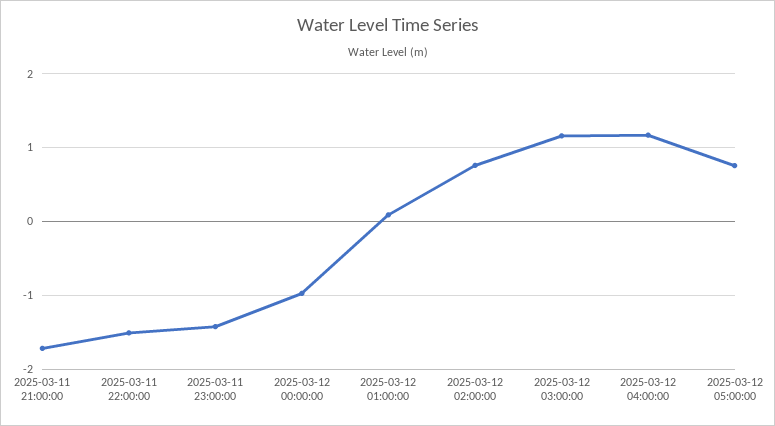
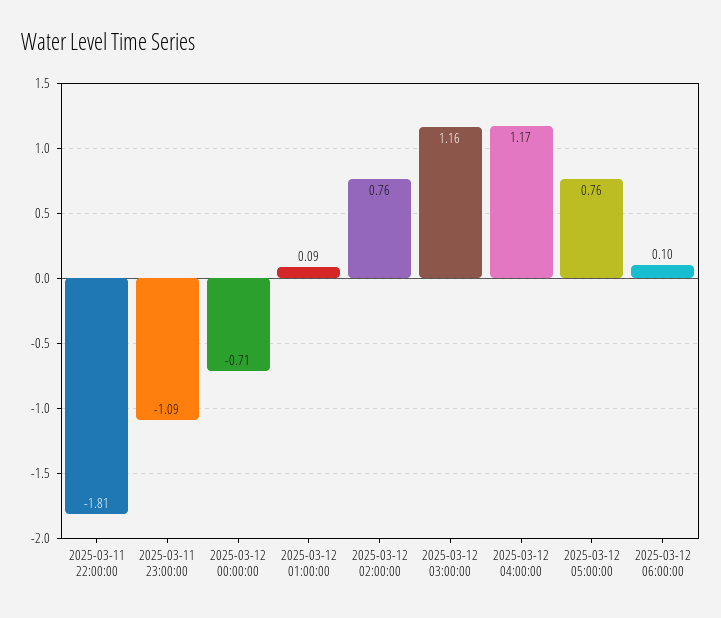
2025-03-11 21:00:00: -1.7 -> none
2025-03-11 22:00:00: -1.5 -> -1.81
2025-03-11 23:00:00: -1.4 -> -1.09
2025-03-12 00:00:00: -1 -> -0.71
2025-03-12 06:00:00: none -> 0.1

